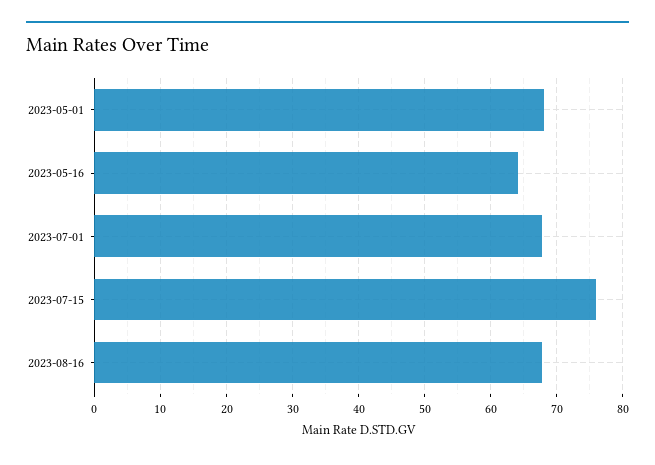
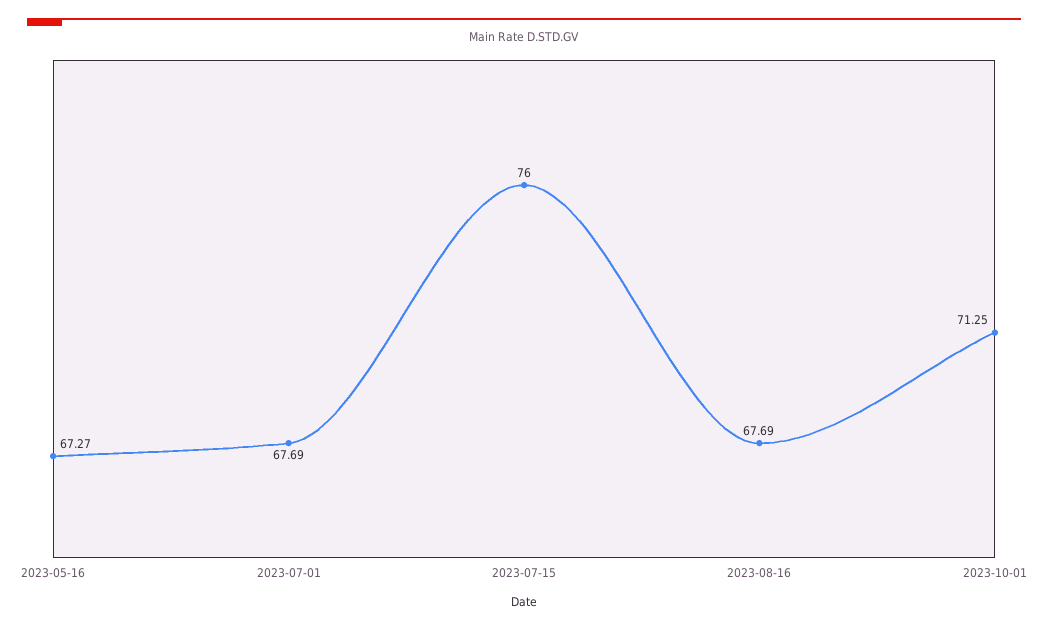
2023-05-01: 68 -> none
2023-05-16: 64 -> 67.27
2023-10-01: none -> 71.25

